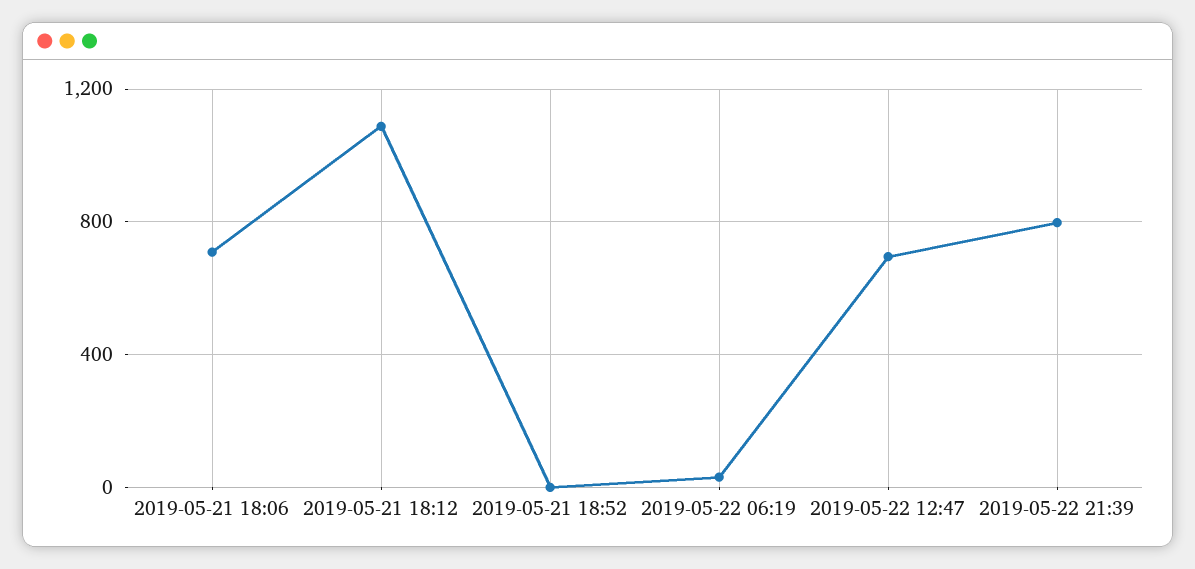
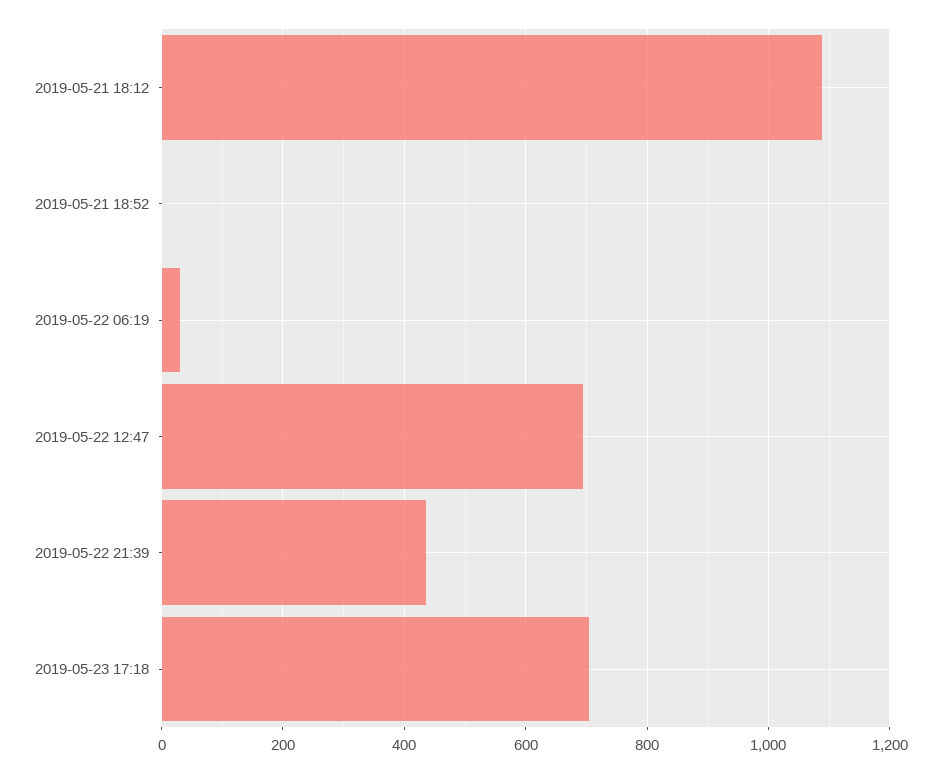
2019-05-21 18:06: 700 -> none
2019-05-22 21:39: 800 -> 440
2019-05-23 17:18: none -> 700

